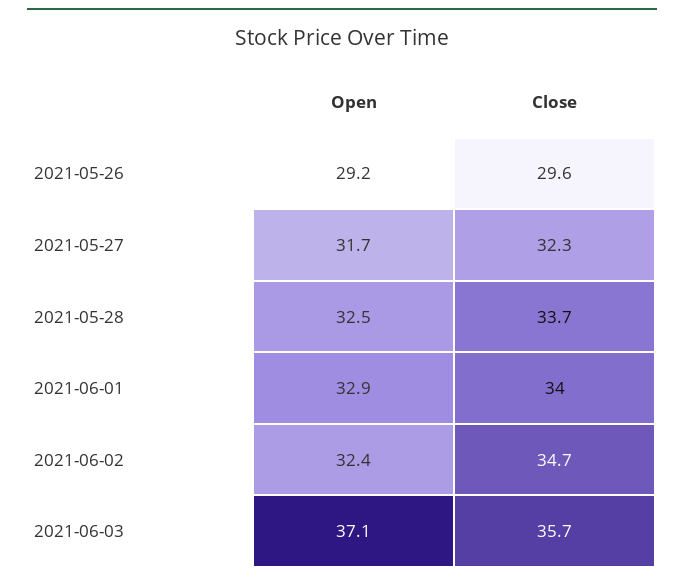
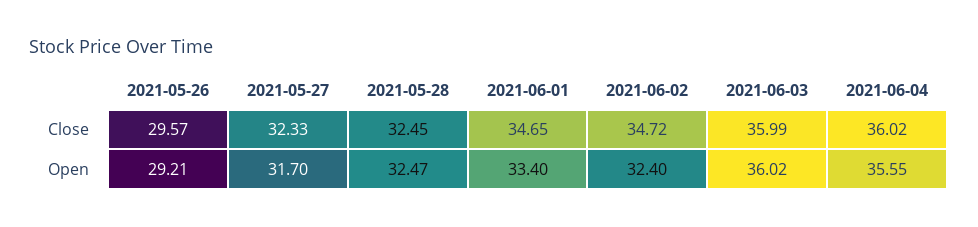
Close, 2021-05-28: 33.7 -> 32.45
Open, 2021-06-01: 32.9 -> 33.4
Close, 2021-06-01: 34 -> 34.65
Open, 2021-06-03: 37.1 -> 36.02
Close, 2021-06-03: 35.7 -> 35.99
Close, 2021-06-04: none -> 36.02
Open, 2021-06-04: none -> 35.55

